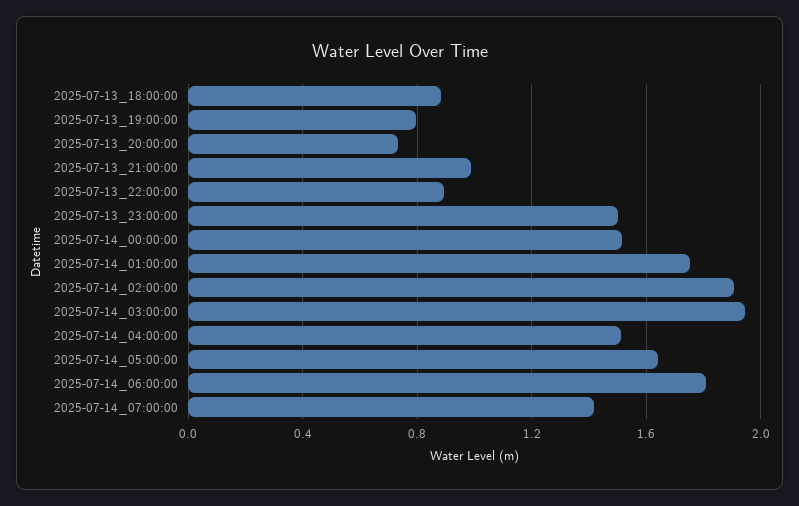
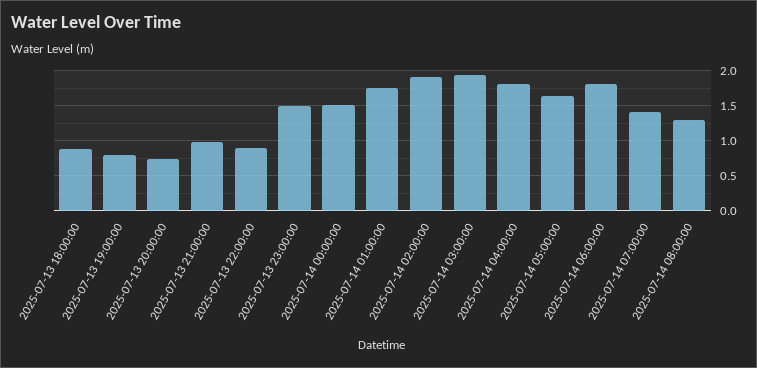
2025-07-14_04:00:00: 1.5 -> 1.8
2025-07-14 08:00:00: none -> 1.3

